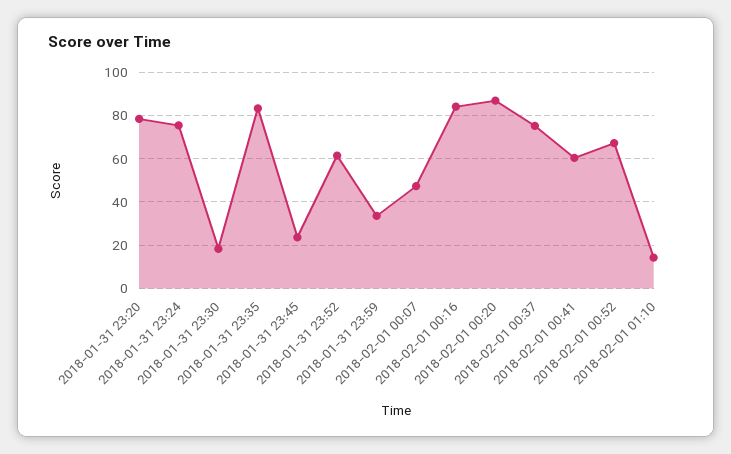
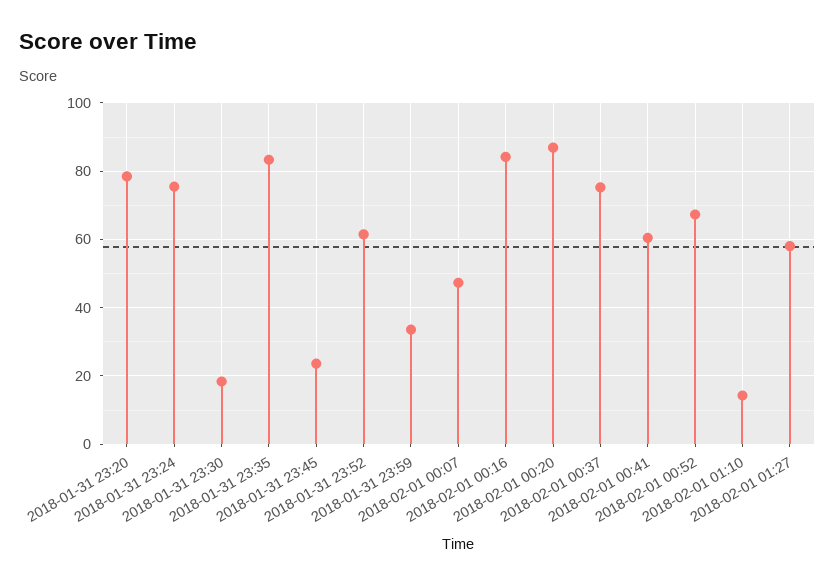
2018-02-01 01:27: none -> 58

